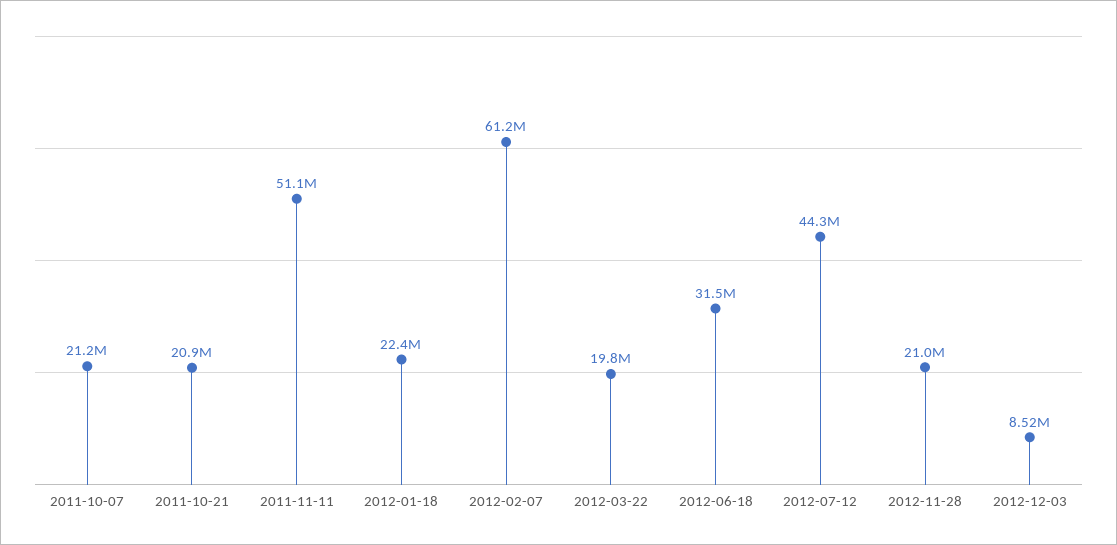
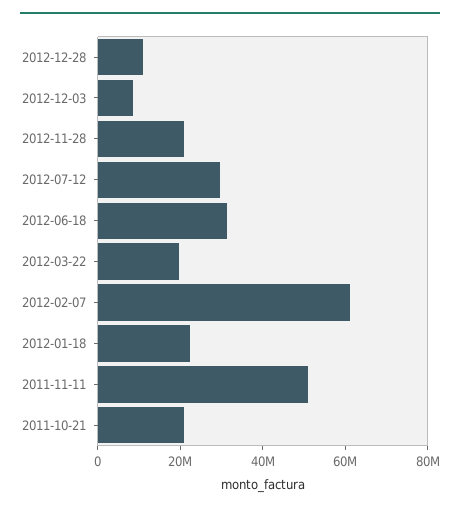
2011-10-07: 21200000 -> none
2012-07-12: 44300000 -> 30000000
2012-12-28: none -> 10000000

